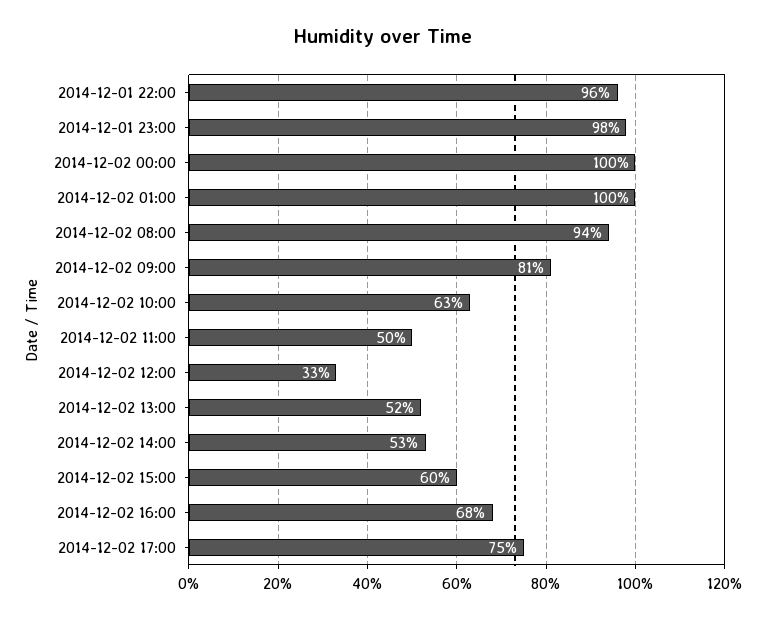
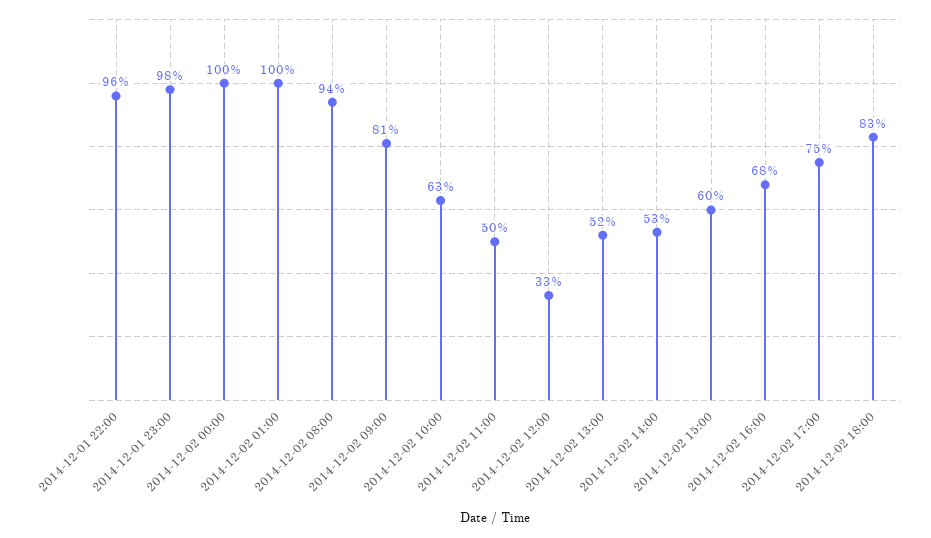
2014-12-02 18:00: none -> 83

